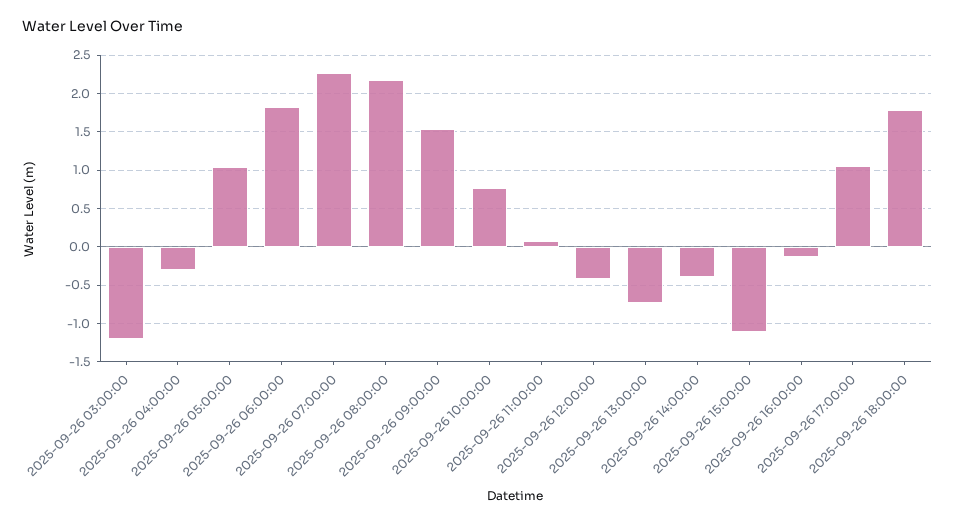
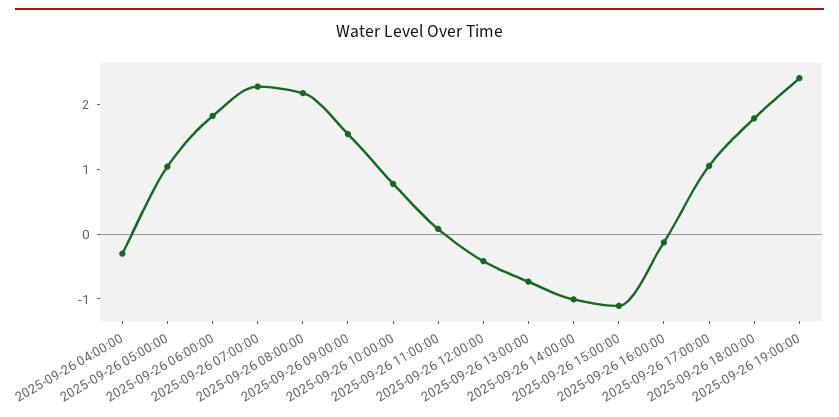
2025-09-26 03:00:00: -1.2 -> none
2025-09-26 14:00:00: -0.4 -> -1
2025-09-26 19:00:00: none -> 2.4

